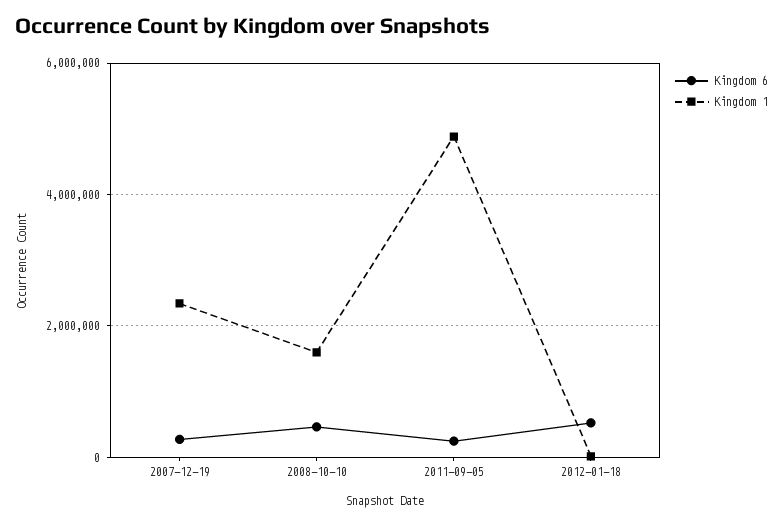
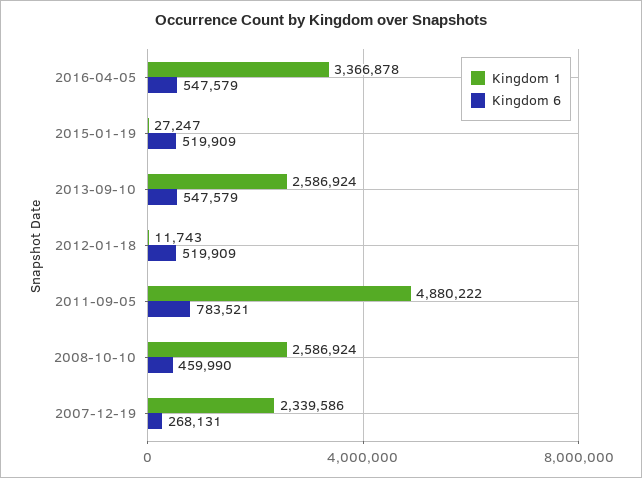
Kingdom 1, 2008-10-10: 1600000 -> 2586924
Kingdom 6, 2011-09-05: 200000 -> 783521
Kingdom 1, 2016-04-05: none -> 3366878
Kingdom 6, 2016-04-05: none -> 547579
Kingdom 1, 2015-01-19: none -> 27247
Kingdom 6, 2015-01-19: none -> 519909
Kingdom 1, 2013-09-10: none -> 2586924
Kingdom 6, 2013-09-10: none -> 547579

